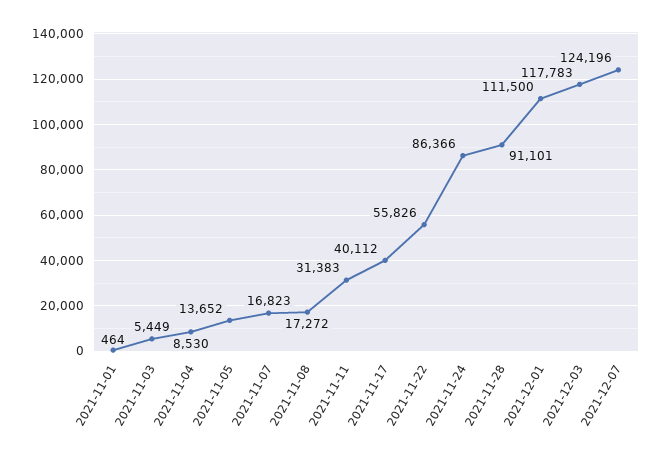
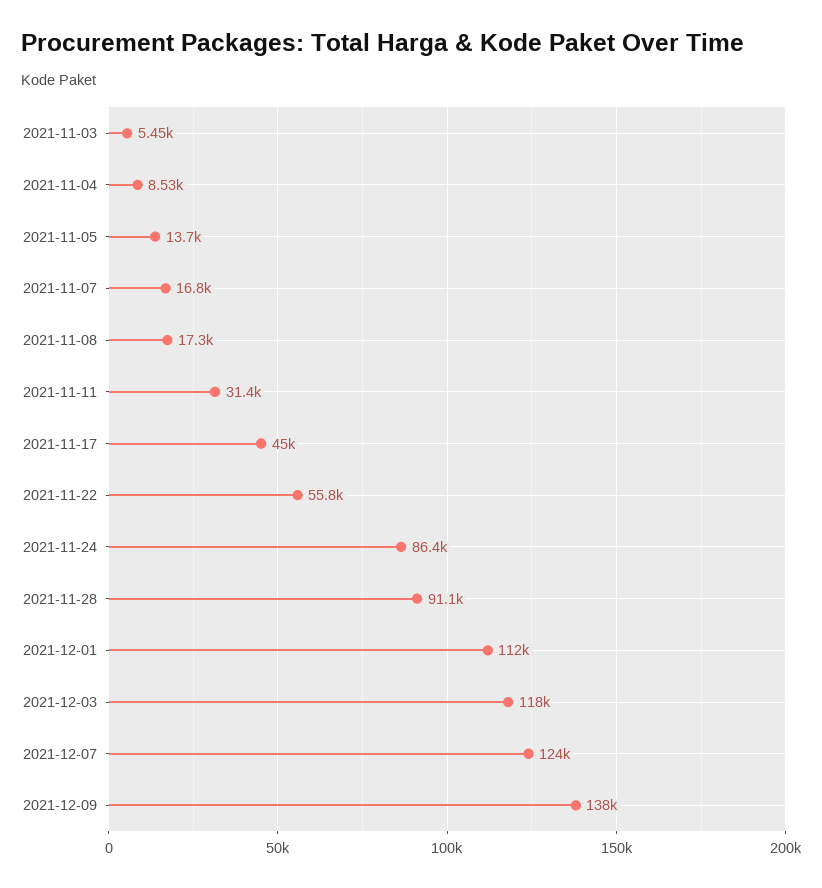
2021-11-01: 464 -> none
2021-11-17: 40112 -> 45000
2021-12-09: none -> 138000

